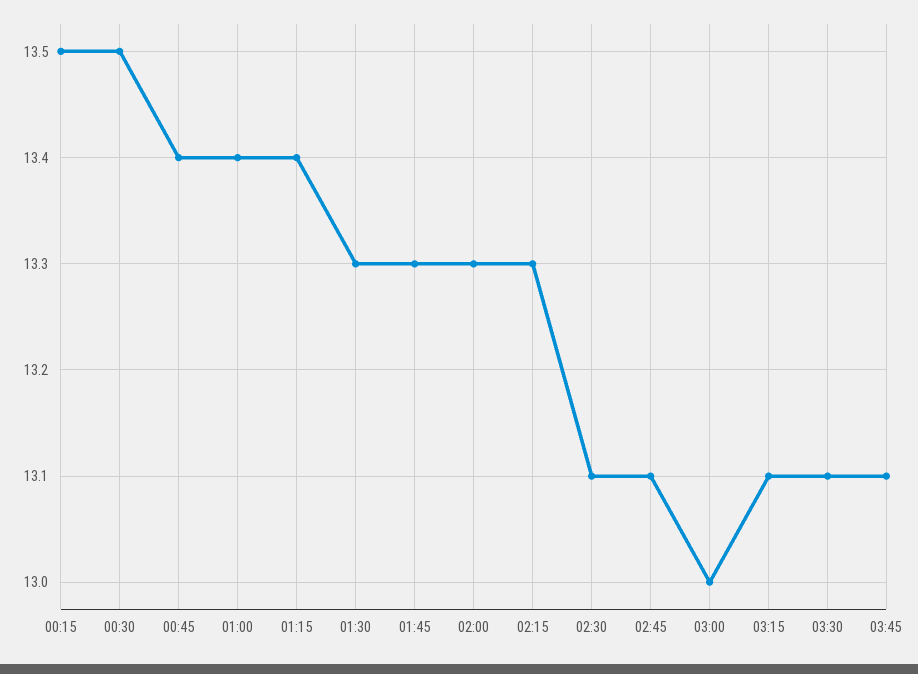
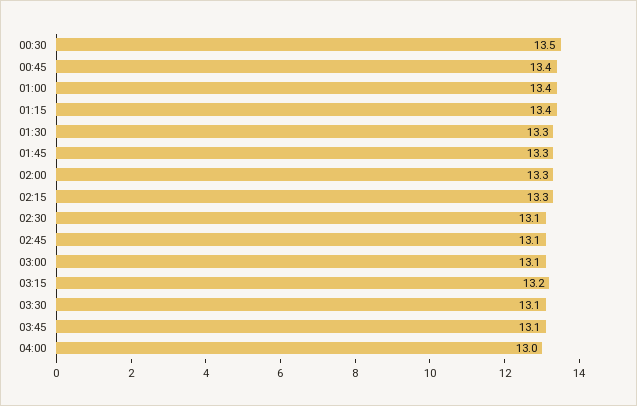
00:15: 13.5 -> none
03:00: 13 -> 13.1
03:15: 13.1 -> 13.2
04:00: none -> 13

